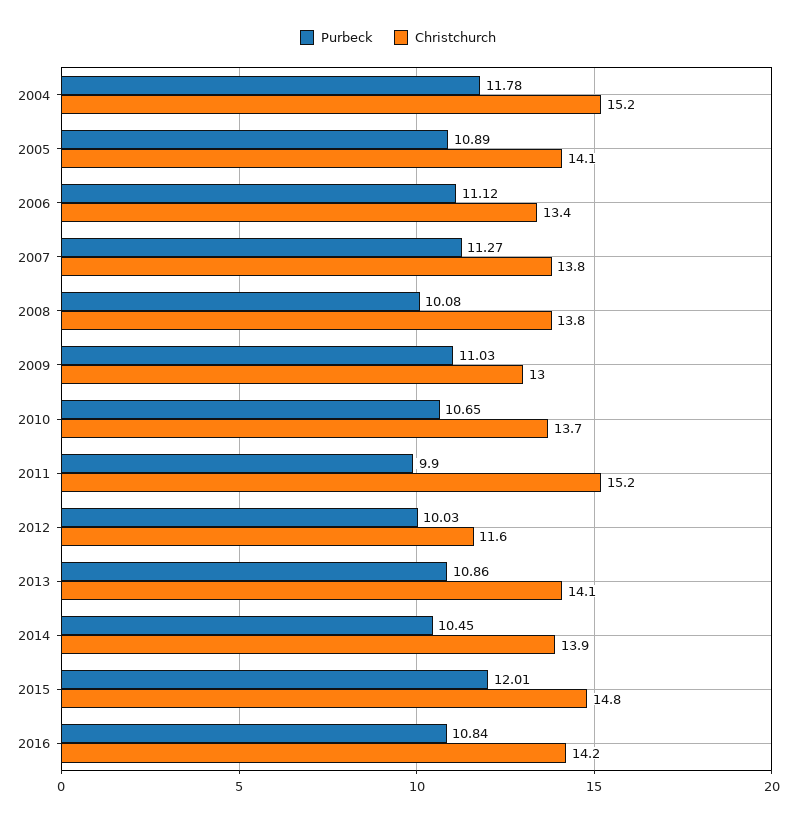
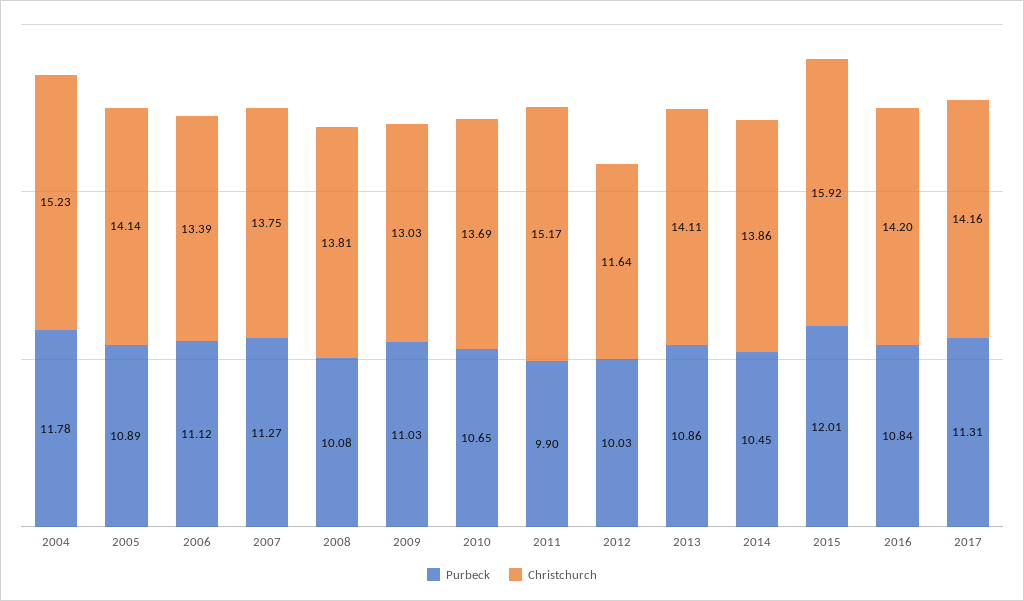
Christchurch, 2015: 14.8 -> 15.92
Purbeck, 2017: none -> 11.31
Christchurch, 2017: none -> 14.16

